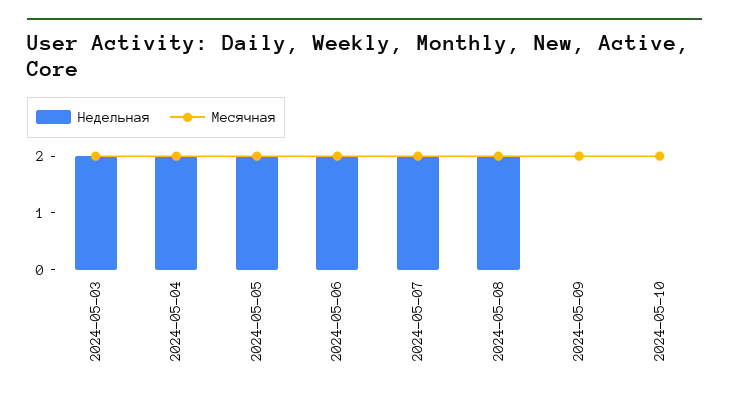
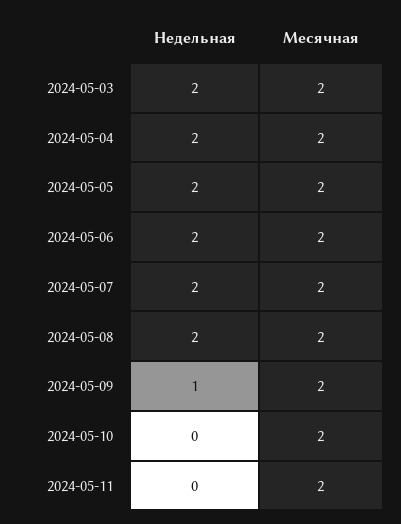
Недельная, 2024-05-09: 0 -> 1
Недельная, 2024-05-11: none -> 0
Месячная, 2024-05-11: none -> 2

